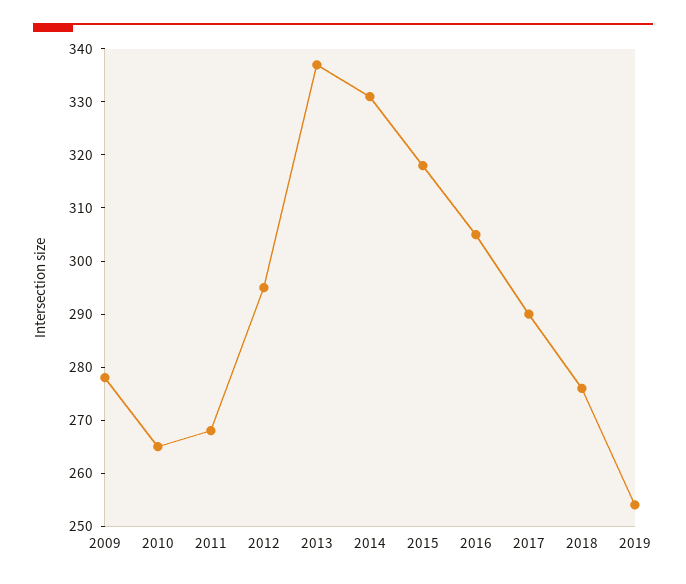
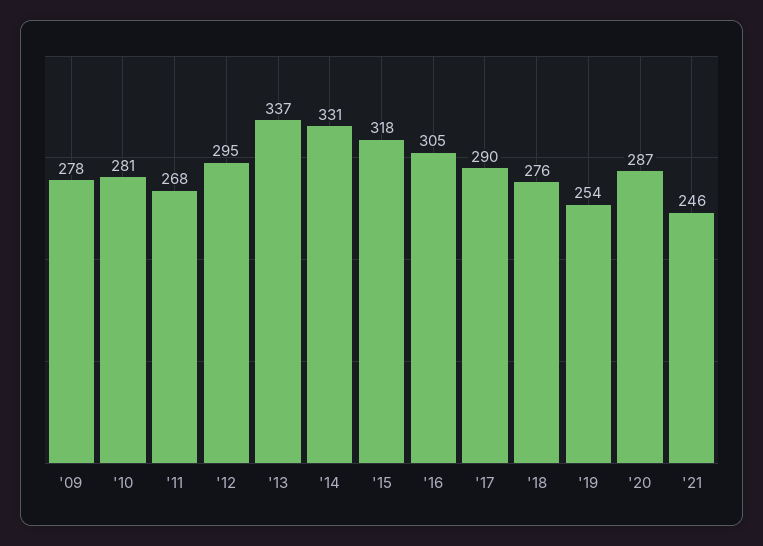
2010: 265 -> 281
'20: none -> 287
'21: none -> 246

